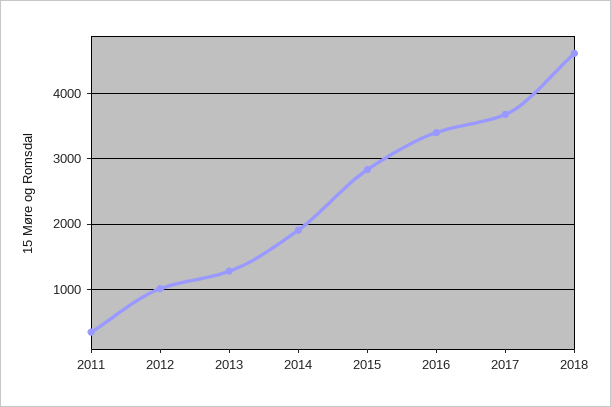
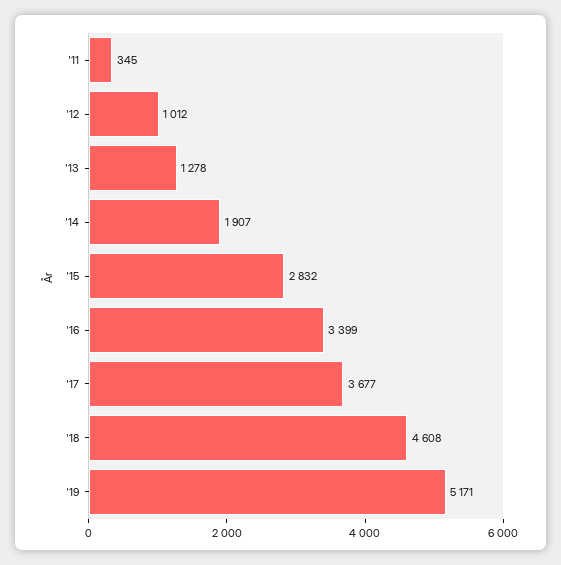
'19: none -> 5171

